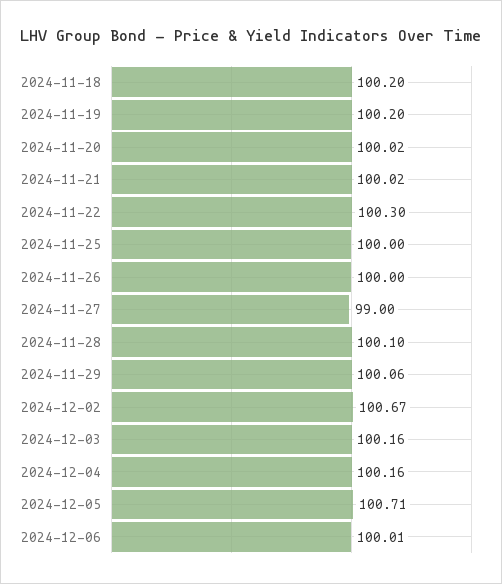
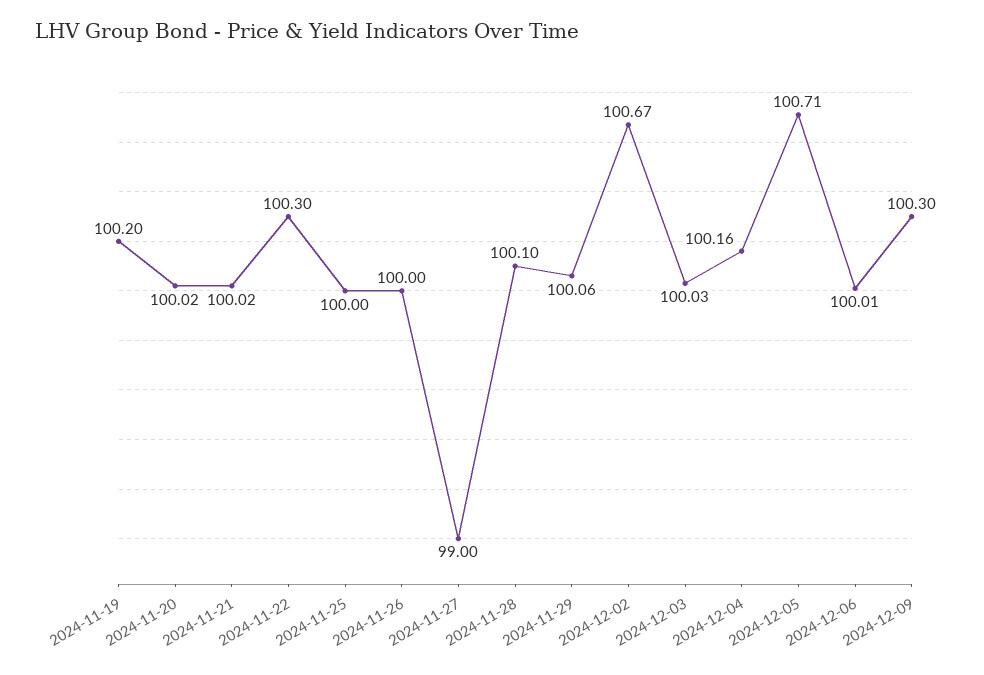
2024-11-18: 100.2 -> none
2024-12-03: 100.16 -> 100.03
2024-12-09: none -> 100.3

